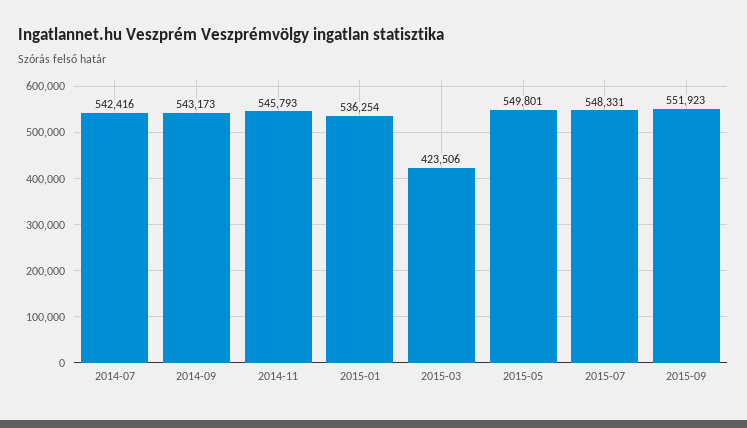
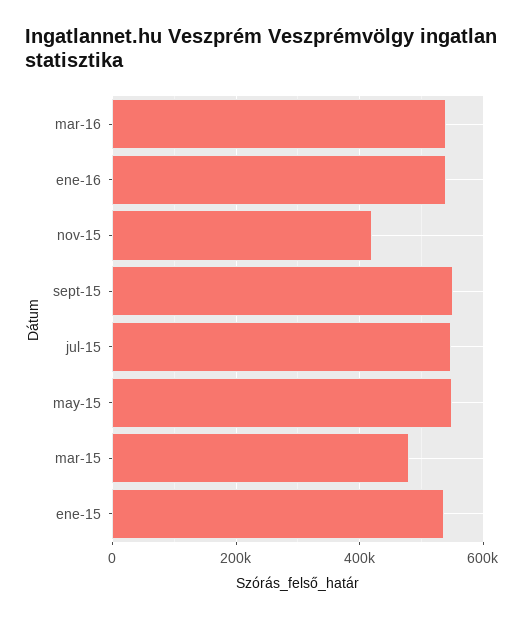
2014-07: 542416 -> none
2014-09: 543173 -> none
2014-11: 545793 -> none
2015-03: 423506 -> 480000
mar-16: none -> 540000
ene-16: none -> 540000
nov-15: none -> 420000

